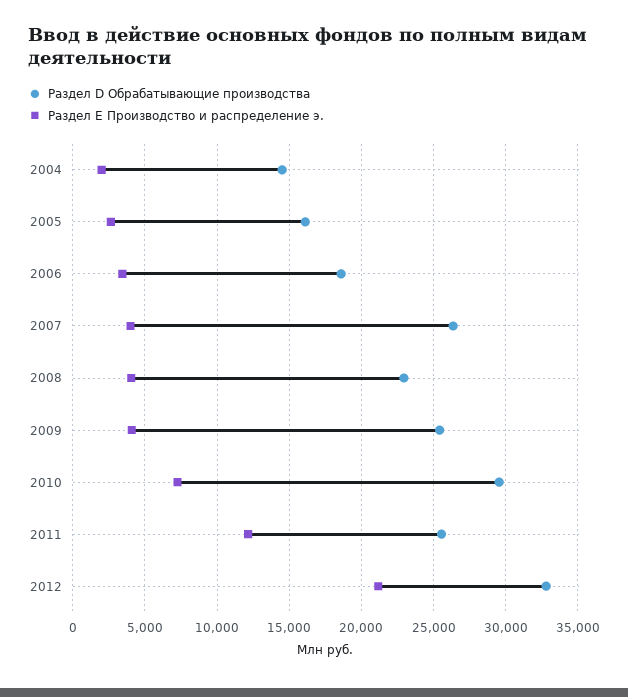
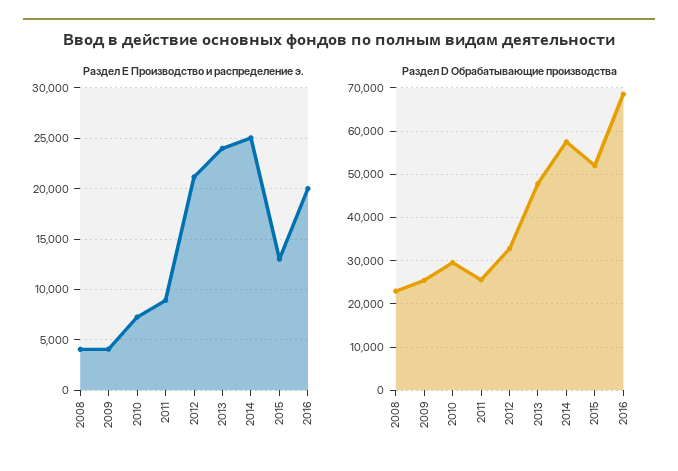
Раздел D Обрабатывающие производства, 2004: 14500 -> none
Раздел E Производство и распределение э., 2004: 2000 -> none
Раздел D Обрабатывающие производства, 2005: 16000 -> none
Раздел E Производство и распределение э., 2005: 2500 -> none
Раздел D Обрабатывающие производства, 2006: 18500 -> none
Раздел E Производство и распределение э., 2006: 3500 -> none
Раздел D Обрабатывающие производства, 2007: 26500 -> none
Раздел E Производство и распределение э., 2007: 4000 -> none
Раздел E Производство и распределение э., 2011: 12000 -> 9000
Раздел E Производство и распределение э., 2013: none -> 24000
Раздел E Производство и распределение э., 2014: none -> 25000
Раздел E Производство и распределение э., 2015: none -> 13000
Раздел E Производство и распределение э., 2016: none -> 20000
Раздел D Обрабатывающие производства, 2013: none -> 48000
Раздел D Обрабатывающие производства, 2014: none -> 58000
Раздел D Обрабатывающие производства, 2015: none -> 52000
Раздел D Обрабатывающие производства, 2016: none -> 68000

